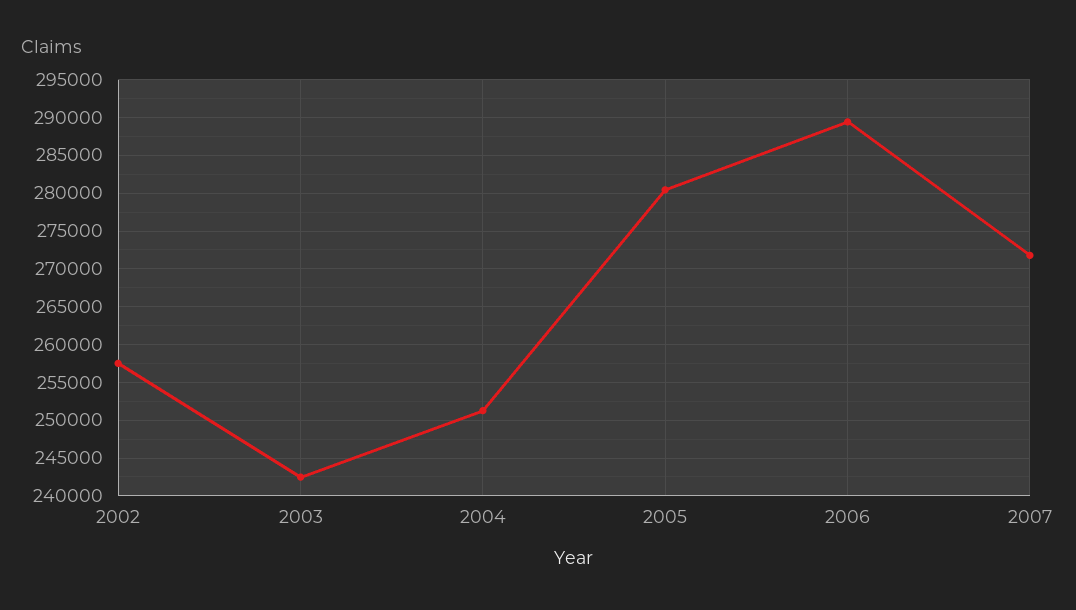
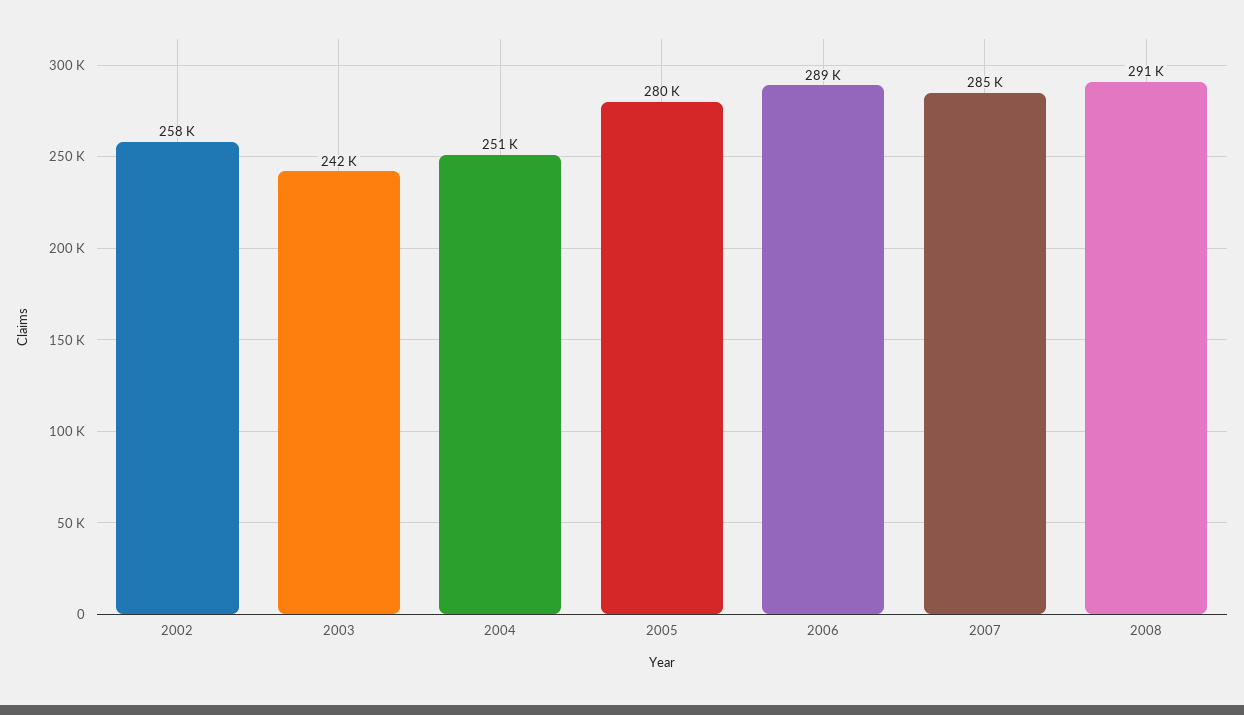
2007: 272000 -> 285000
2008: none -> 291000

